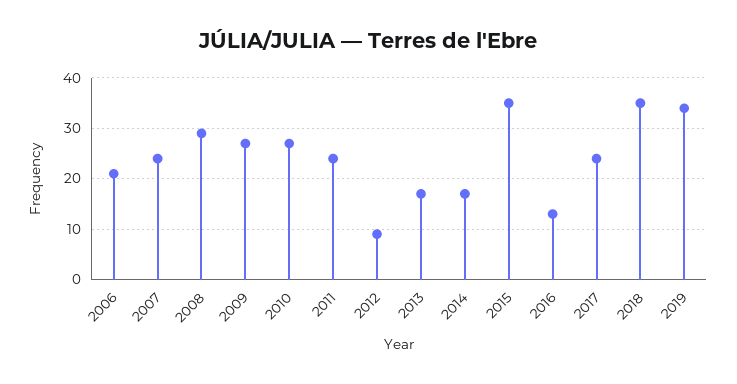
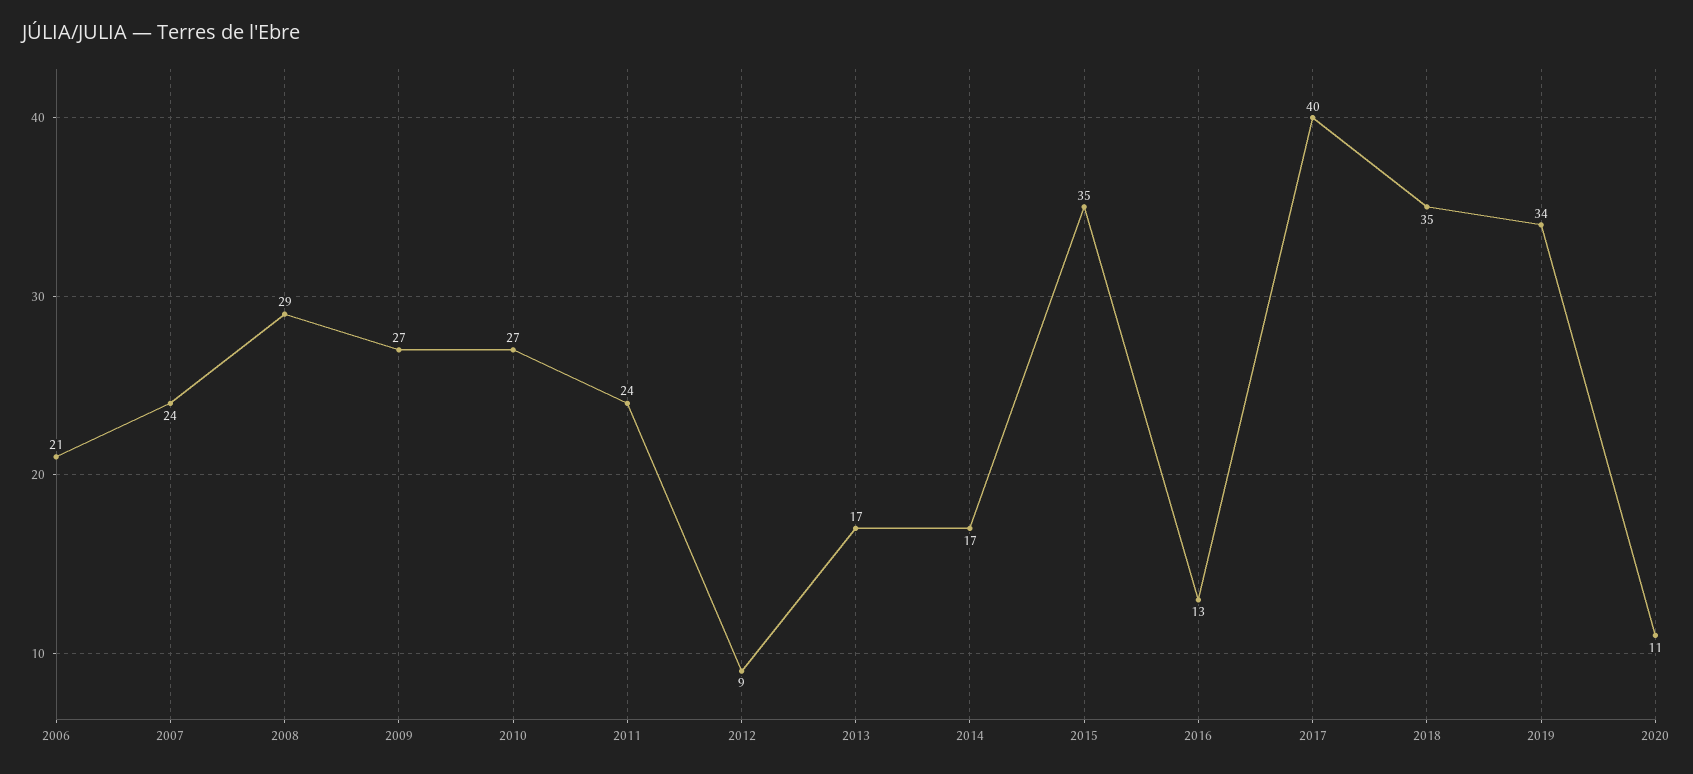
2017: 25 -> 40
2020: none -> 11

